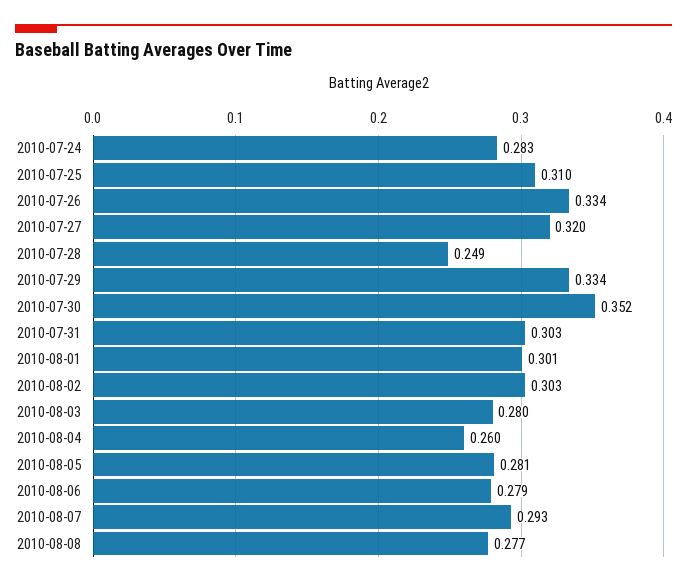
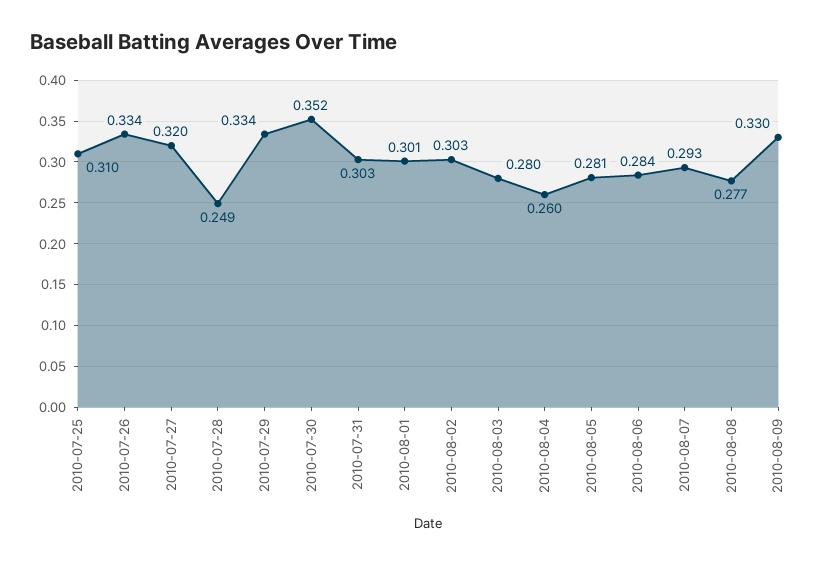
2010-07-24: 0.283 -> none
2010-08-06: 0.279 -> 0.284
2010-08-09: none -> 0.33

